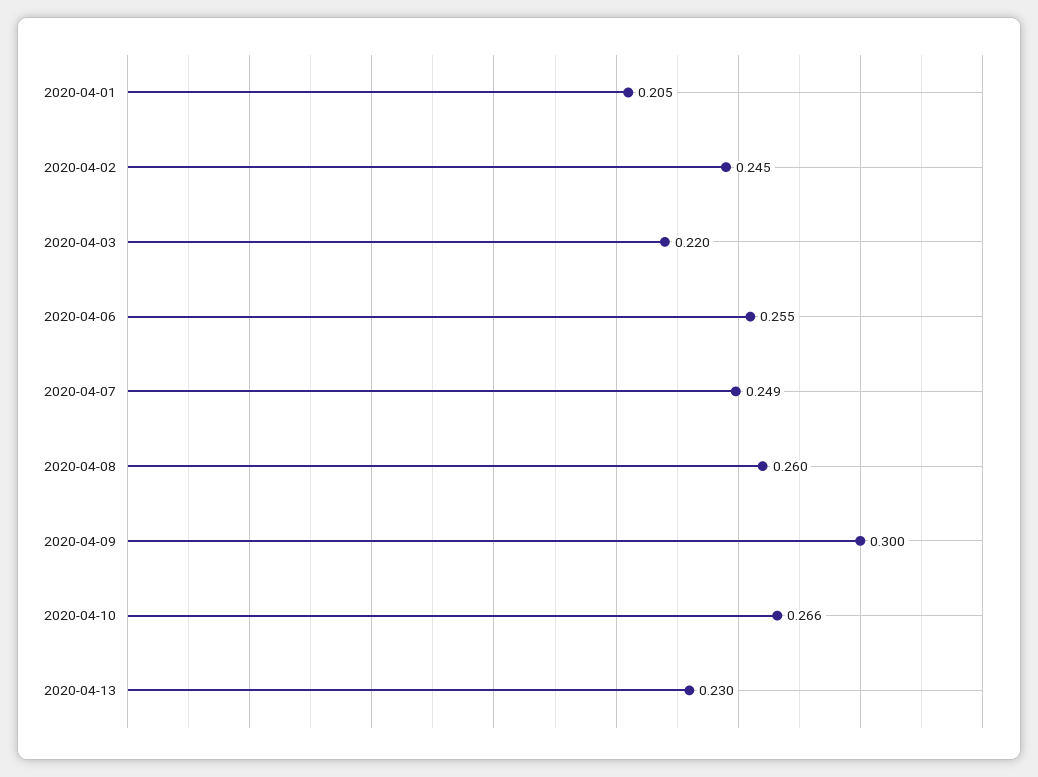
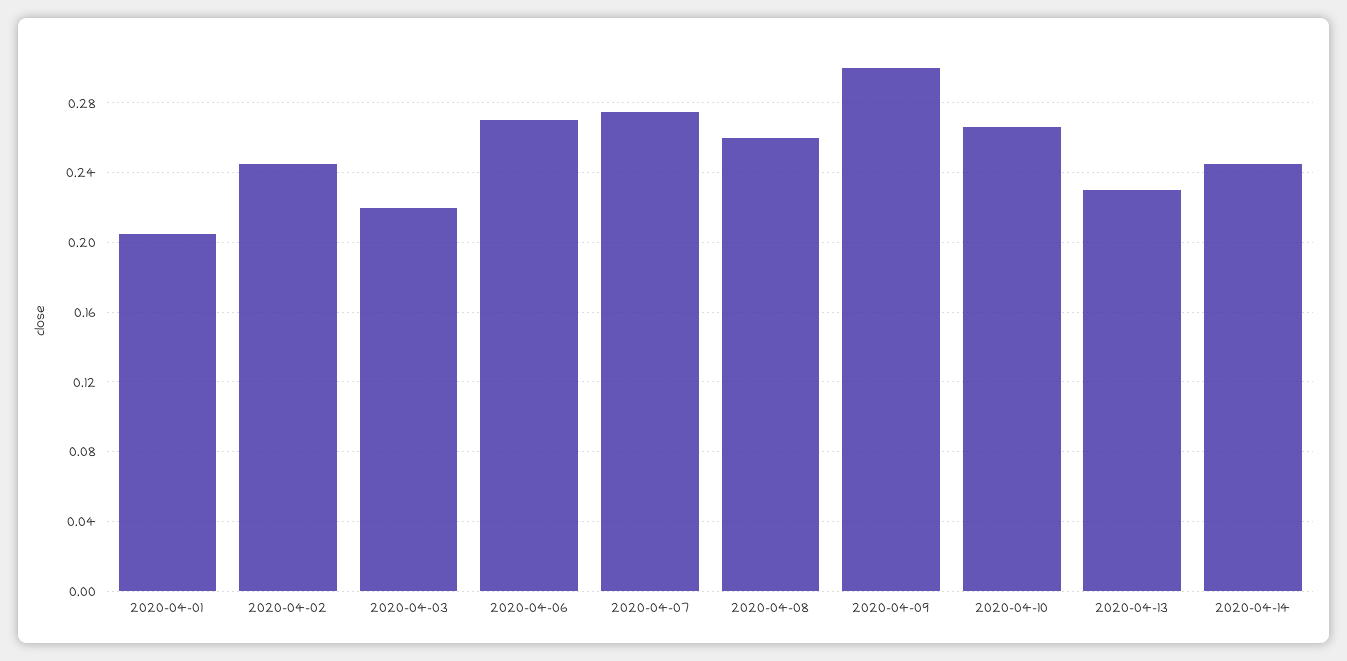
2020-04-06: 0.255 -> 0.27
2020-04-07: 0.249 -> 0.275
2020-04-14: none -> 0.245

